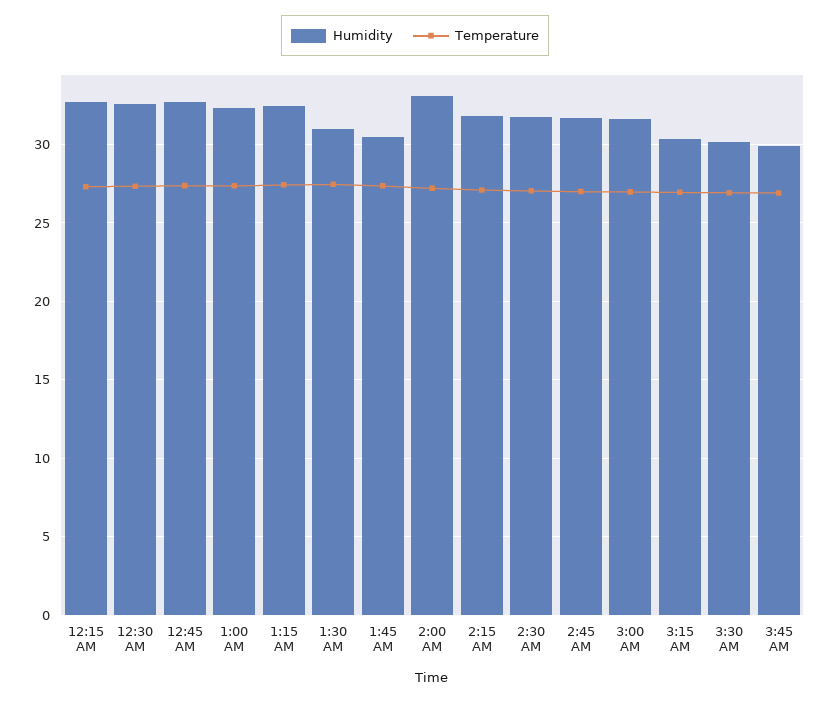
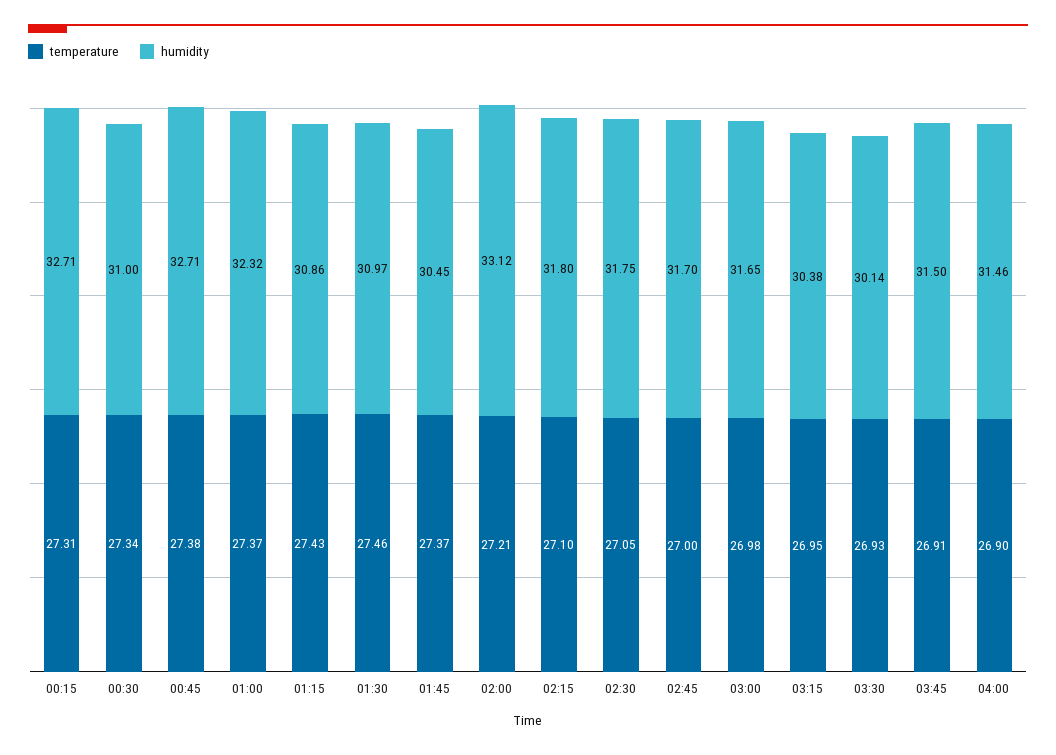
Humidity, 12:30 AM: 32.5 -> 31
Humidity, 1:15 AM: 32.5 -> 30.86
Humidity, 3:45 AM: 30 -> 31.5
Temperature, 04:00: none -> 26.9
Humidity, 04:00: none -> 31.46

